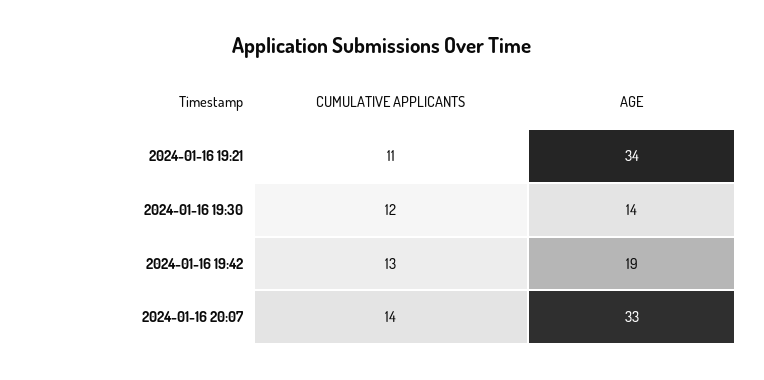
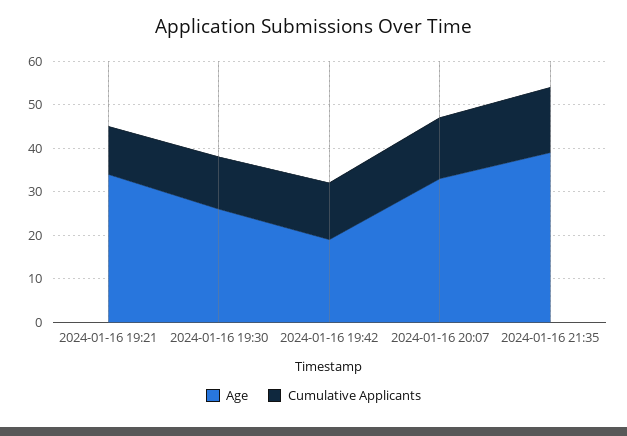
AGE, 2024-01-16 19:30: 14 -> 25
AGE, 2024-01-16 21:35: none -> 40
CUMULATIVE APPLICANTS, 2024-01-16 21:35: none -> 15

